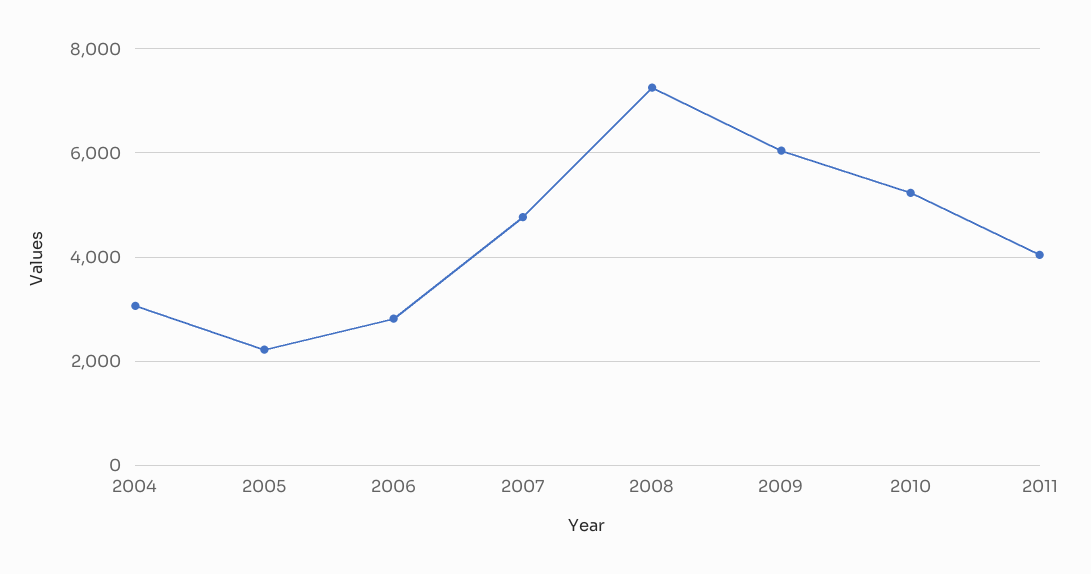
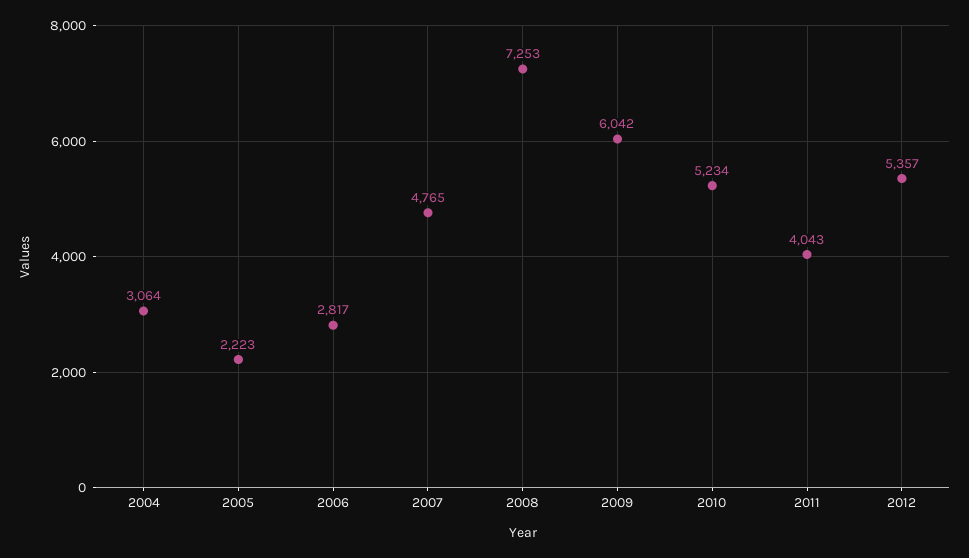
2012: none -> 5357

